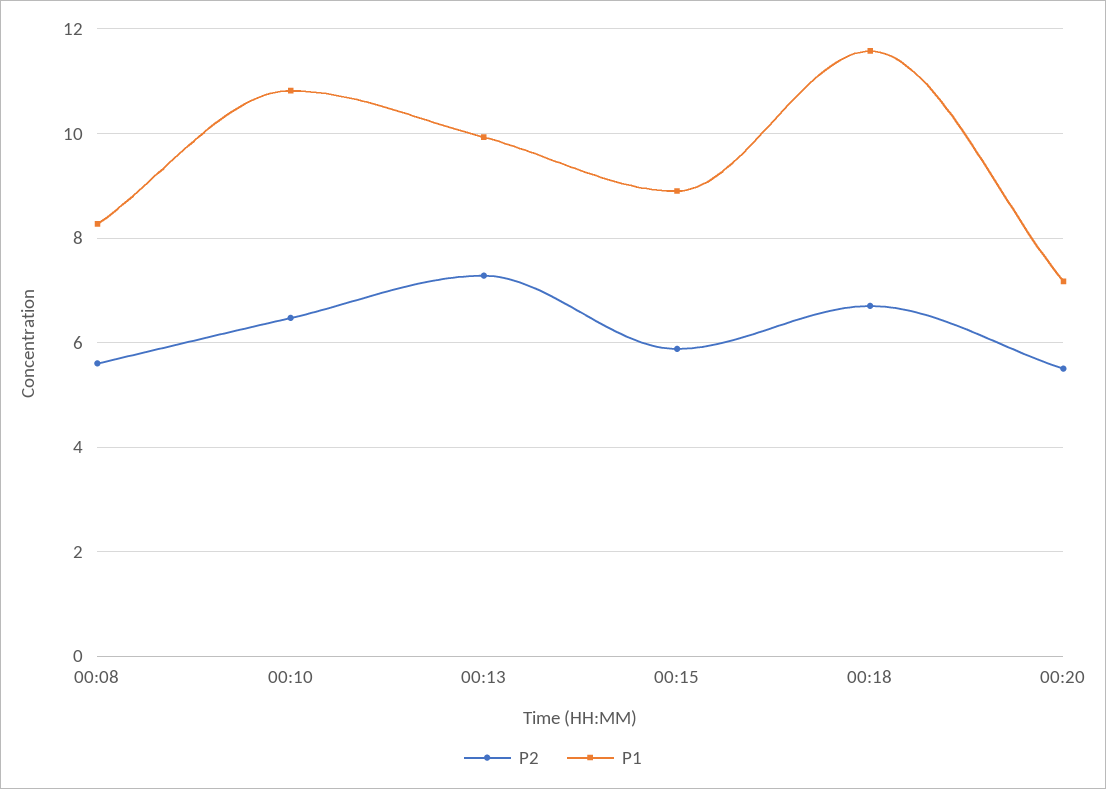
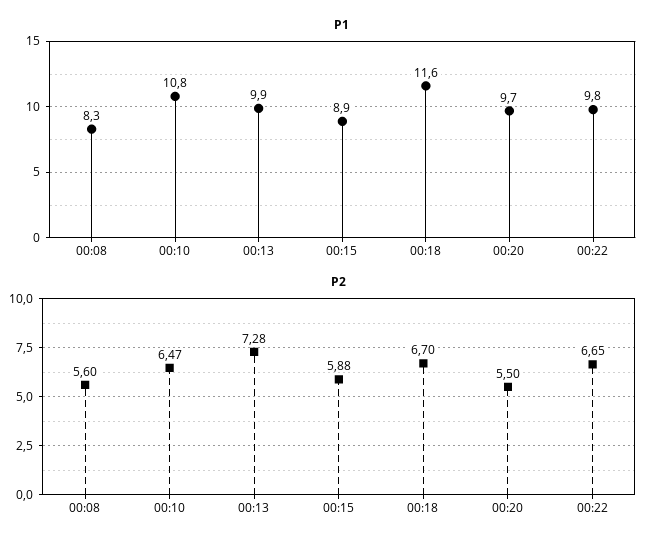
P1, 00:20: 7.2 -> 9.7
P1, 00:22: none -> 9.8
P2, 00:22: none -> 6.65

